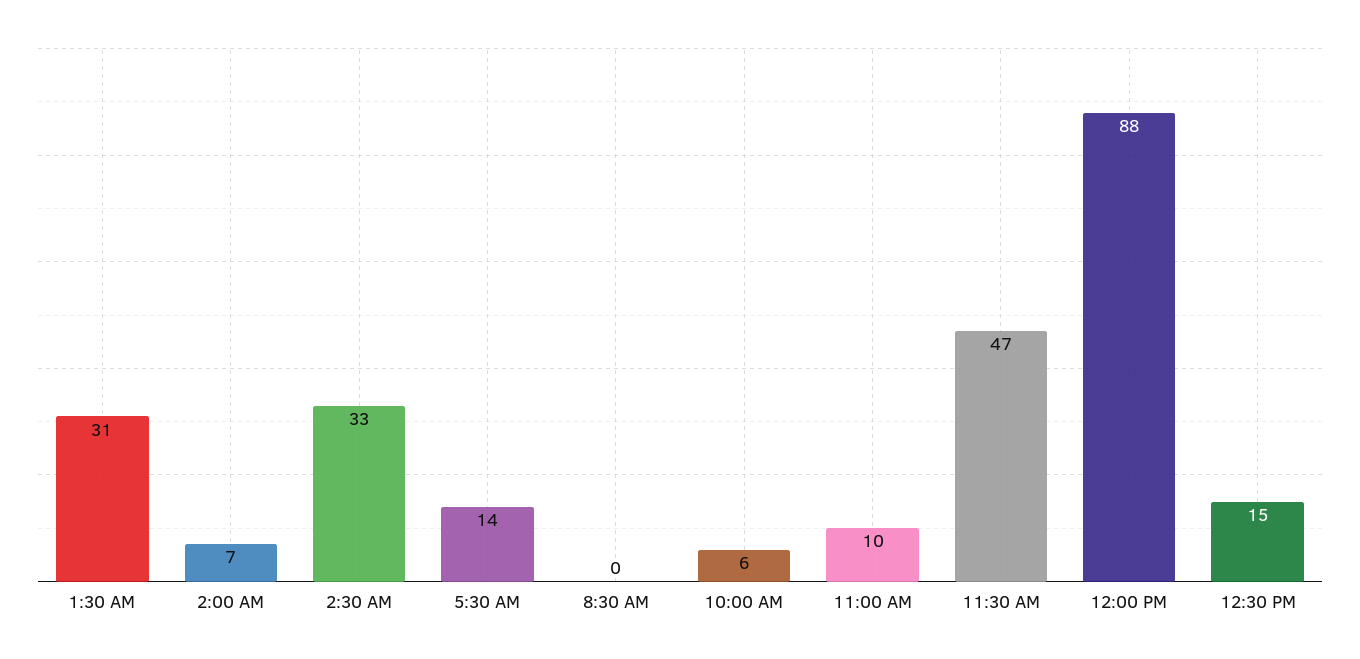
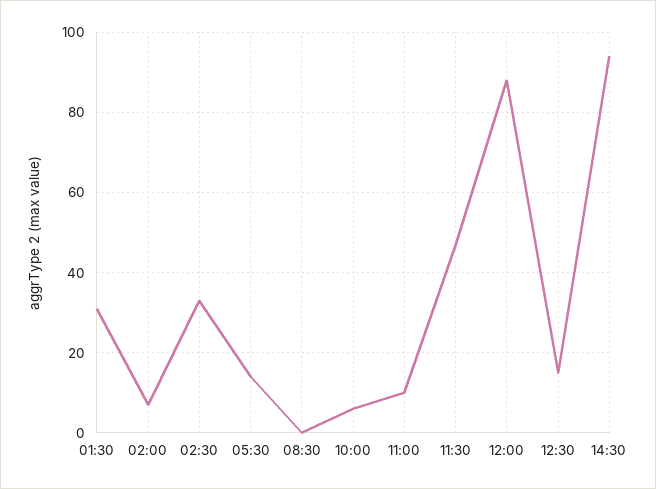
14:30: none -> 95

